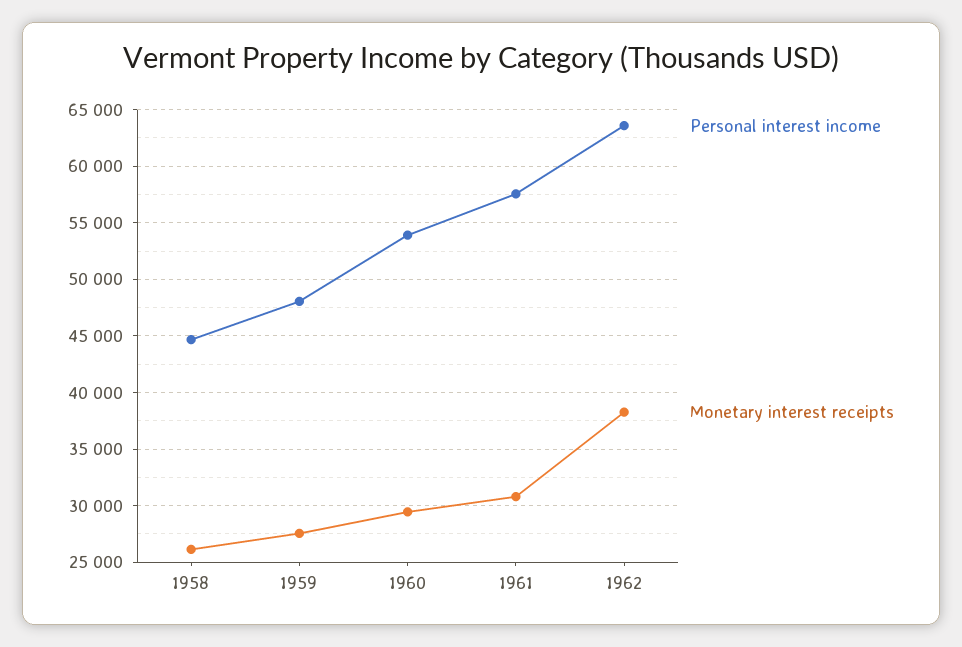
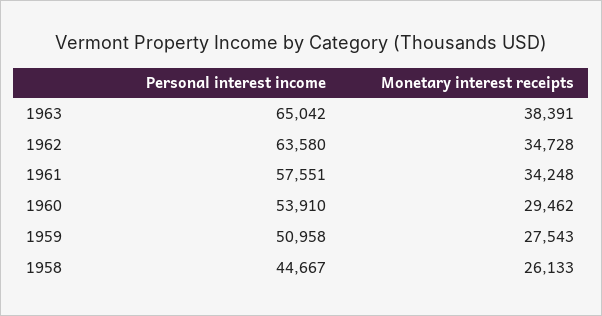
Personal interest income, 1959: 48000 -> 50958
Monetary interest receipts, 1961: 31000 -> 34248
Monetary interest receipts, 1962: 38000 -> 34728
Personal interest income, 1963: none -> 65042
Monetary interest receipts, 1963: none -> 38391

